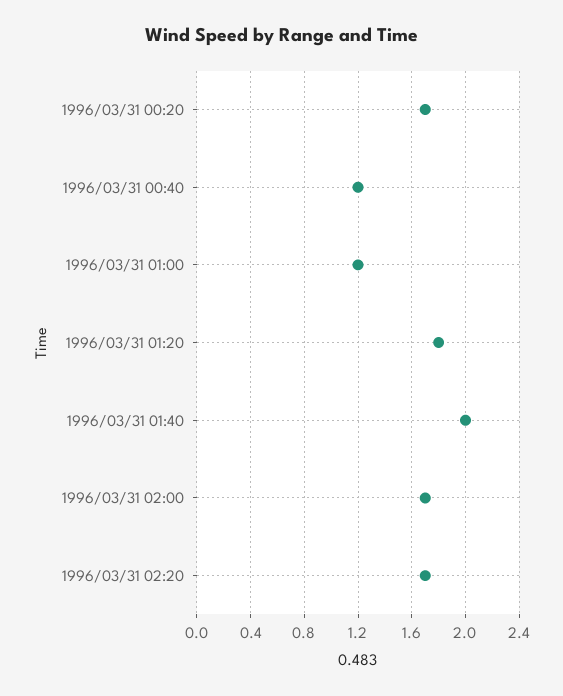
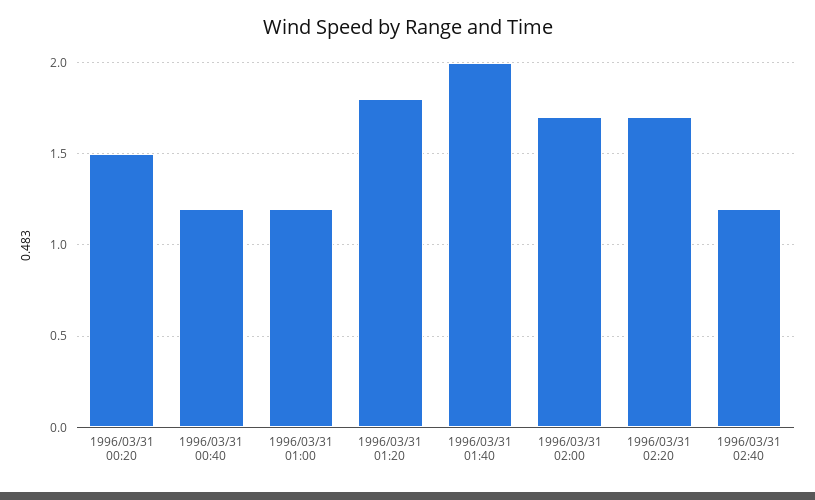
1996/03/31 00:20: 1.7 -> 1.5
1996/03/31 02:40: none -> 1.2

